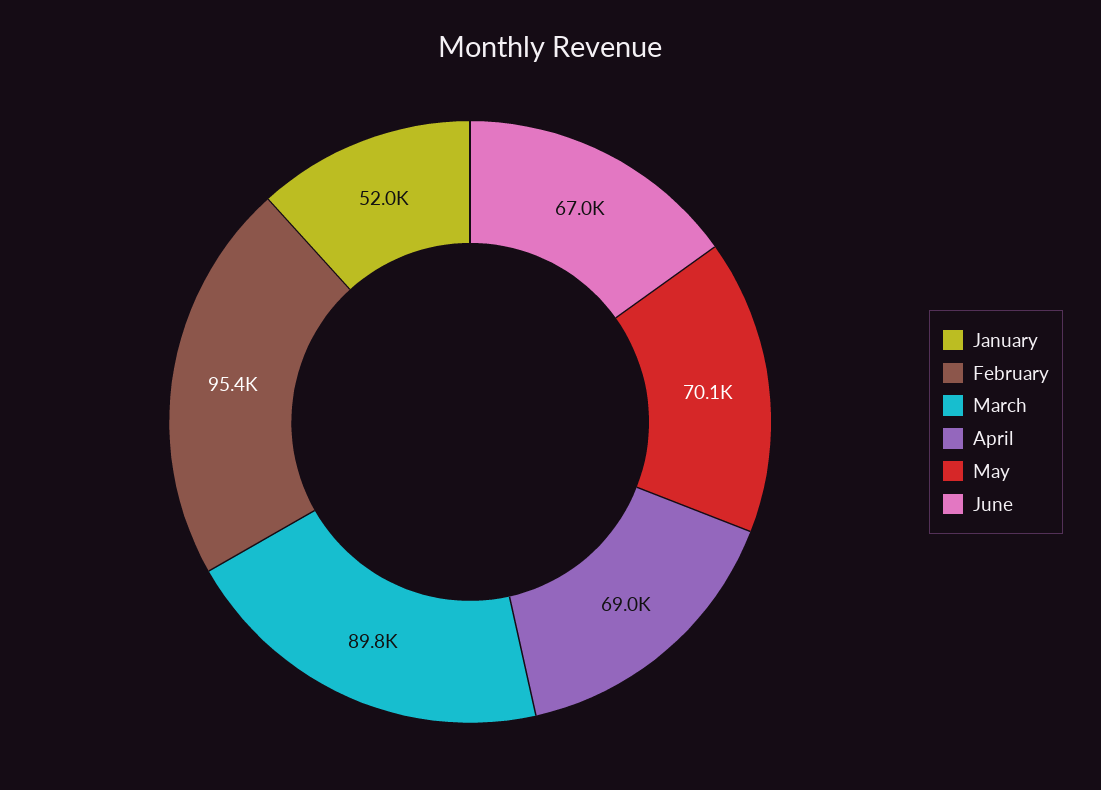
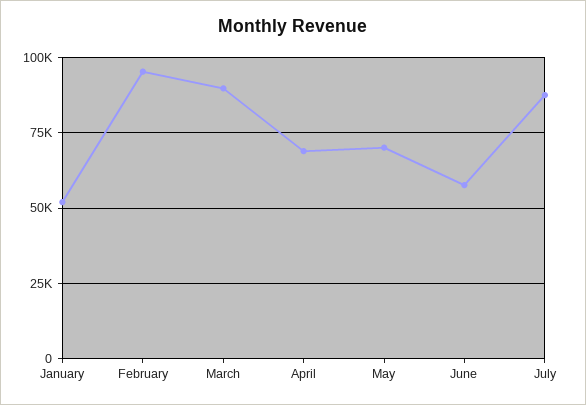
June: 67000 -> 57500
July: none -> 87500

